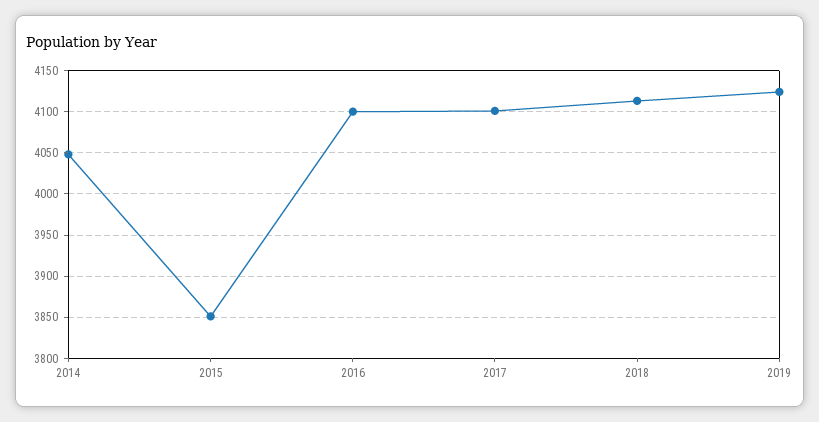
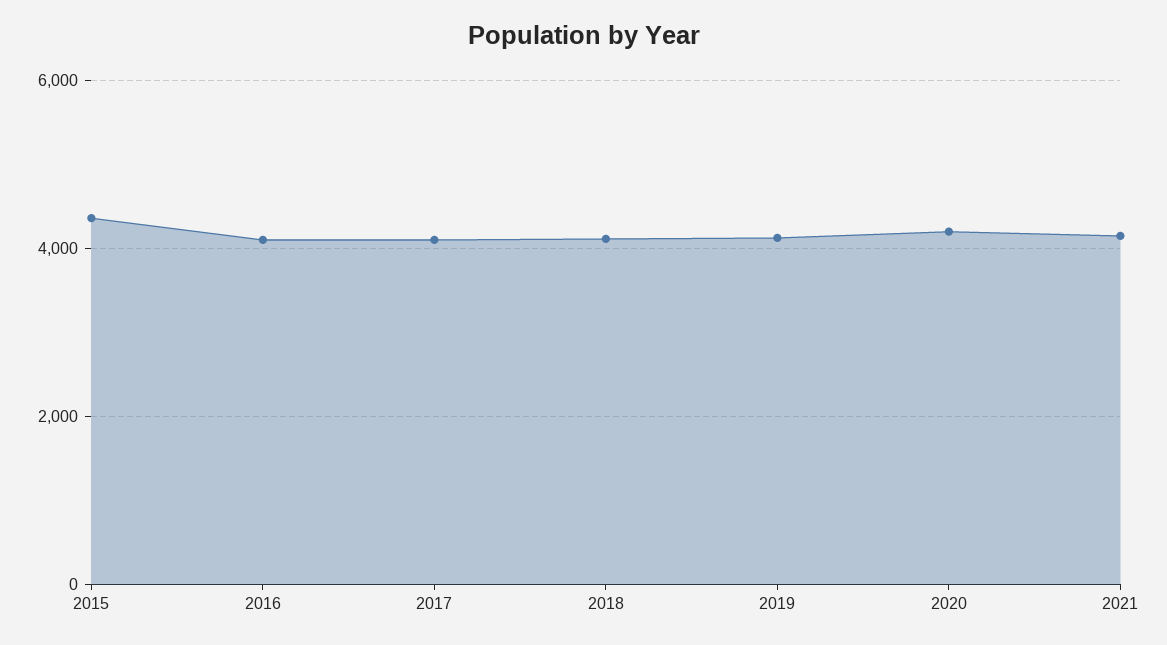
2014: 4050 -> none
2015: 3850 -> 4400
2020: none -> 4200
2021: none -> 4200

